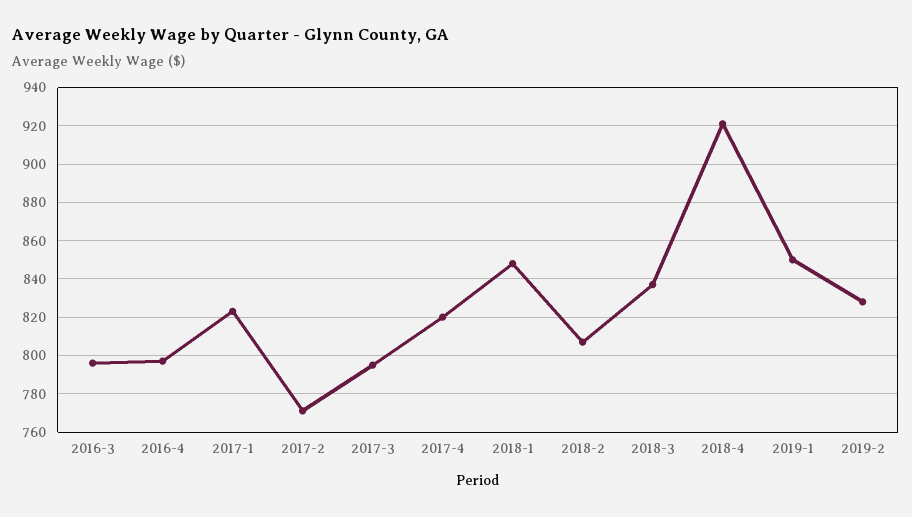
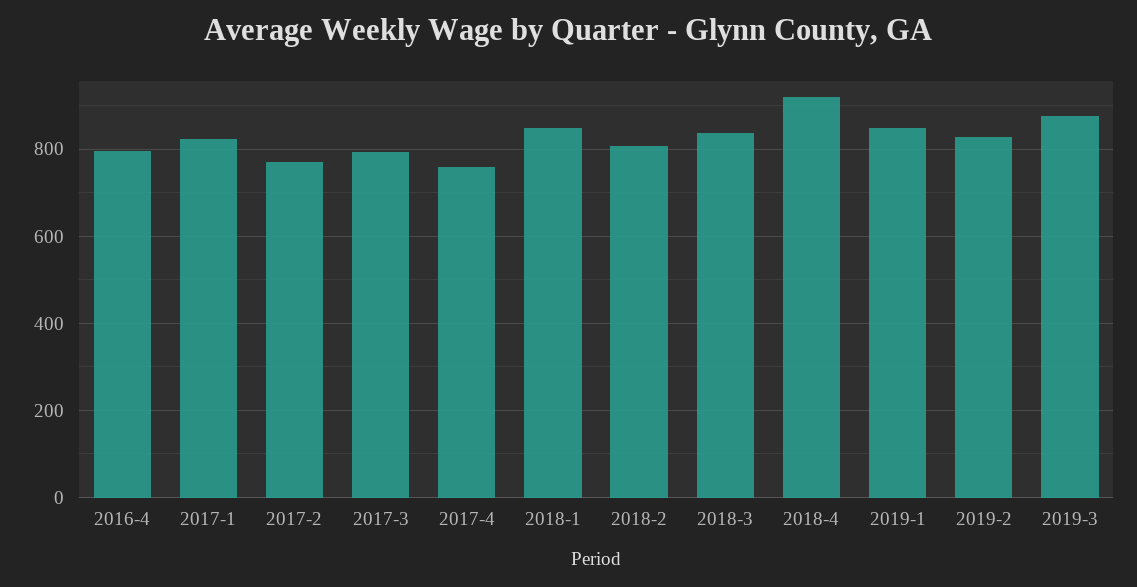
2016-3: 795 -> none
2017-4: 820 -> 760
2019-3: none -> 880

